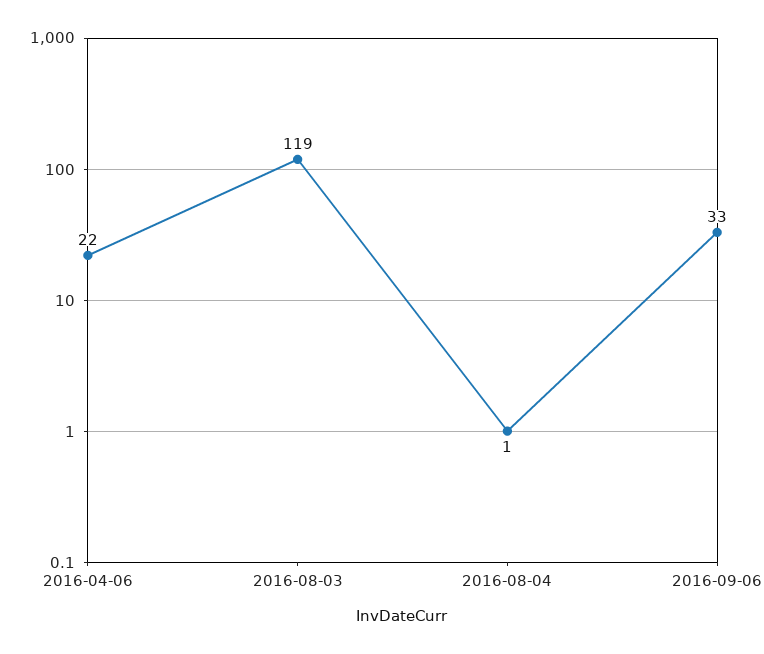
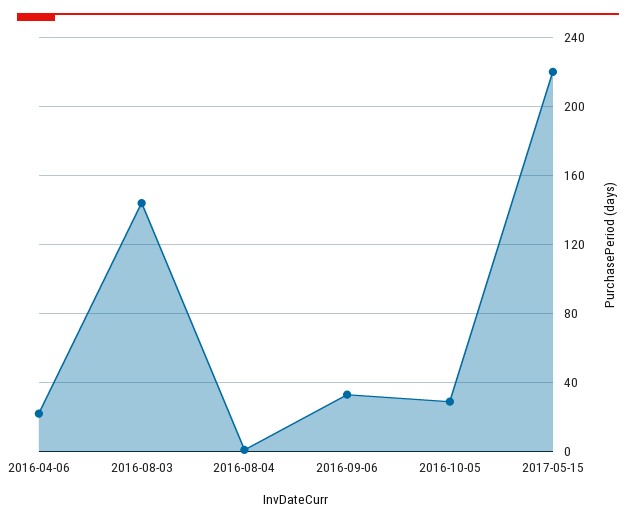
2016-08-03: 119 -> 145
2016-10-05: none -> 30
2017-05-15: none -> 220

